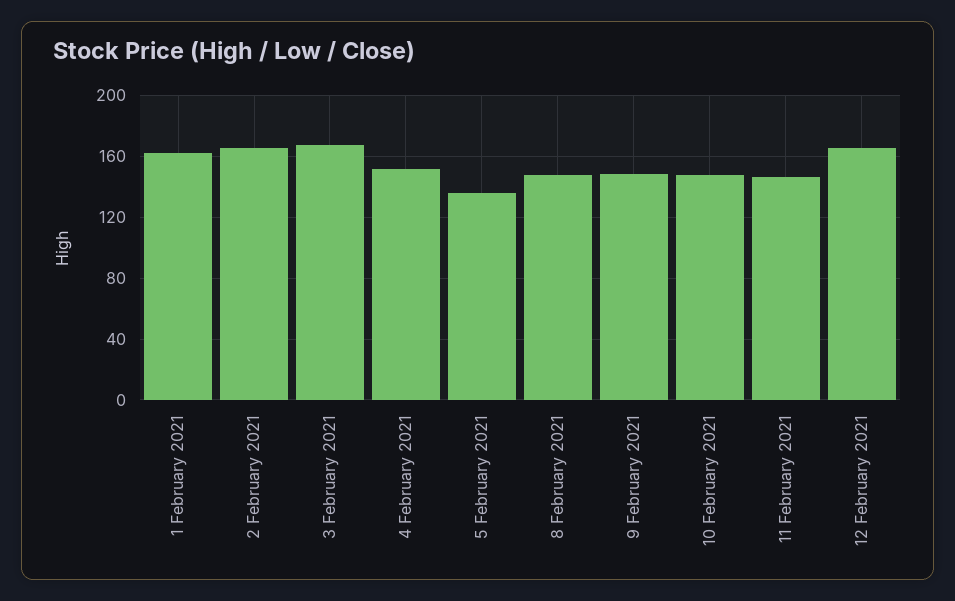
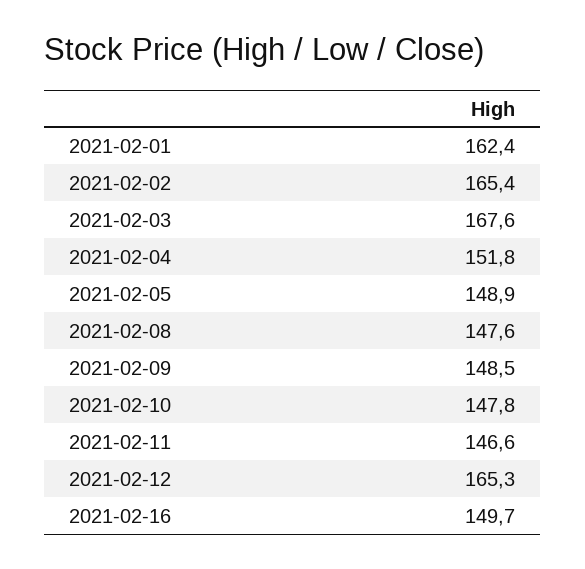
5 February 2021: 135 -> 148.9
2021-02-16: none -> 149.7

